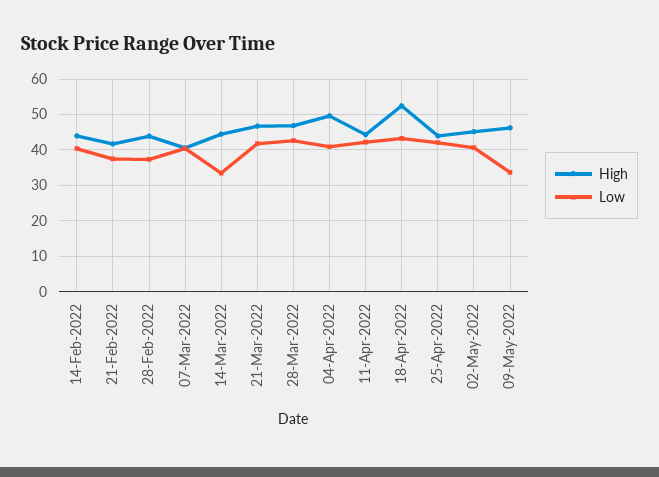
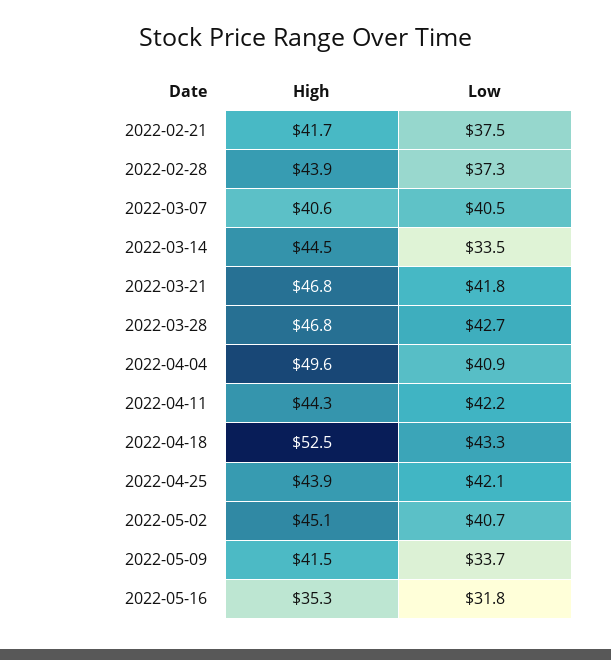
High, 14-Feb-2022: 44 -> none
Low, 14-Feb-2022: 40 -> none
High, 09-May-2022: 46 -> 41.5
High, 2022-05-16: none -> 35.3
Low, 2022-05-16: none -> 31.8

